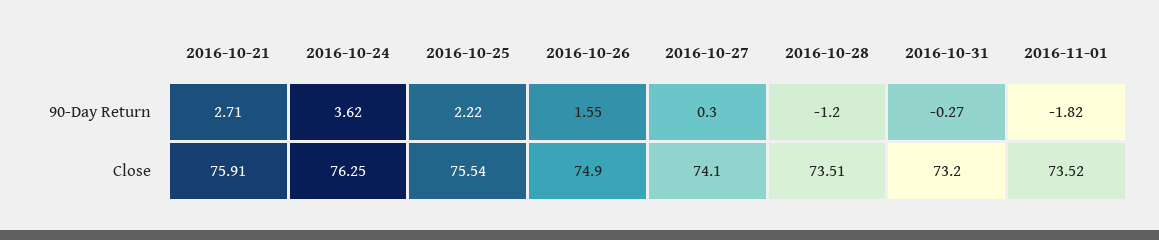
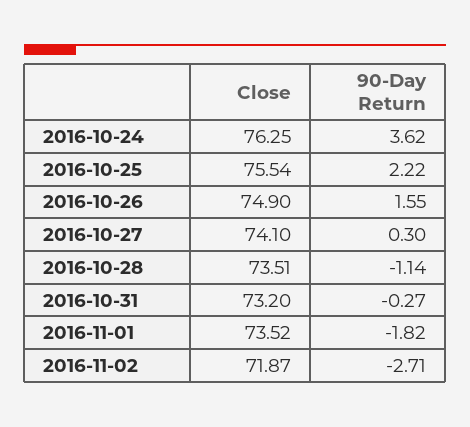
2016-10-21, 90-Day Return: 2.71 -> none
2016-10-28, 90-Day Return: -1.2 -> -1.14
2016-10-21, Close: 75.91 -> none
2016-11-02, Close: none -> 71.87
2016-11-02, 90-Day Return: none -> -2.71

